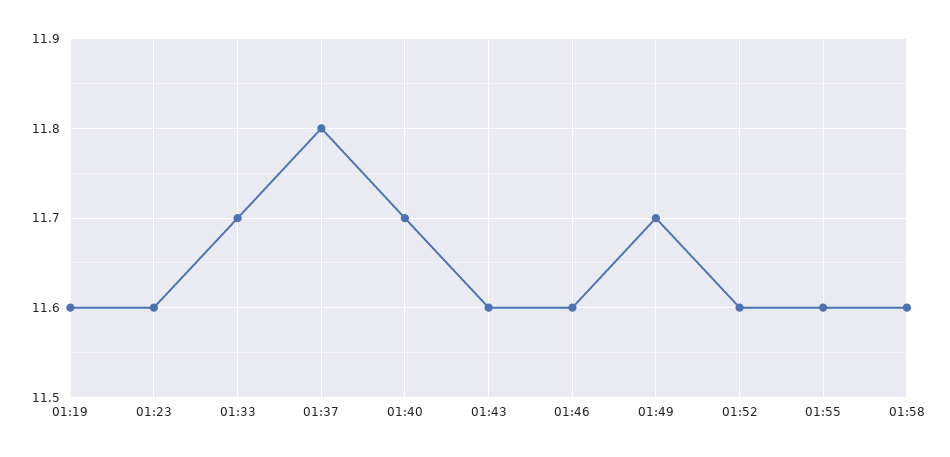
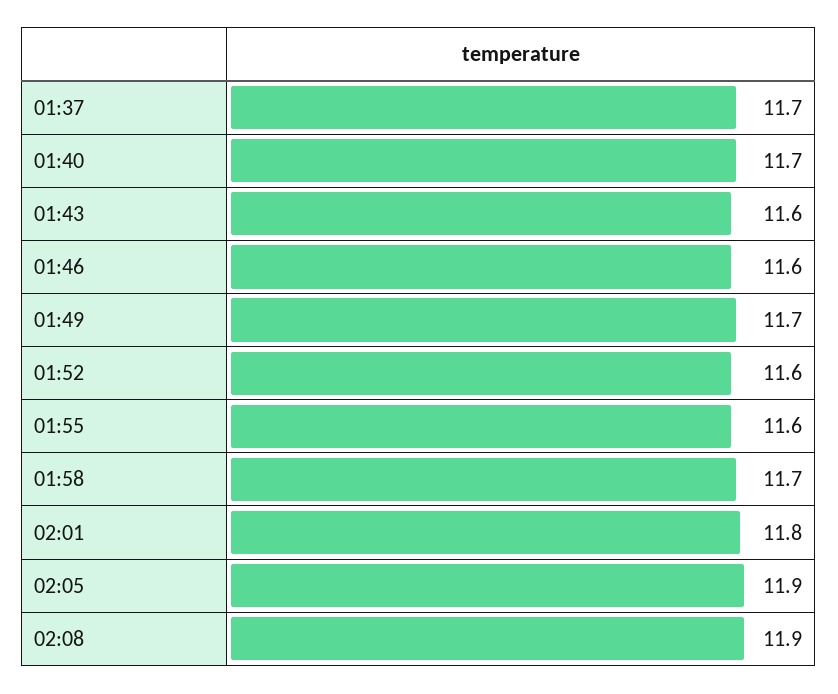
01:19: 11.6 -> none
01:23: 11.6 -> none
01:33: 11.7 -> none
01:37: 11.8 -> 11.7
01:58: 11.6 -> 11.7
02:01: none -> 11.8
02:05: none -> 11.9
02:08: none -> 11.9

